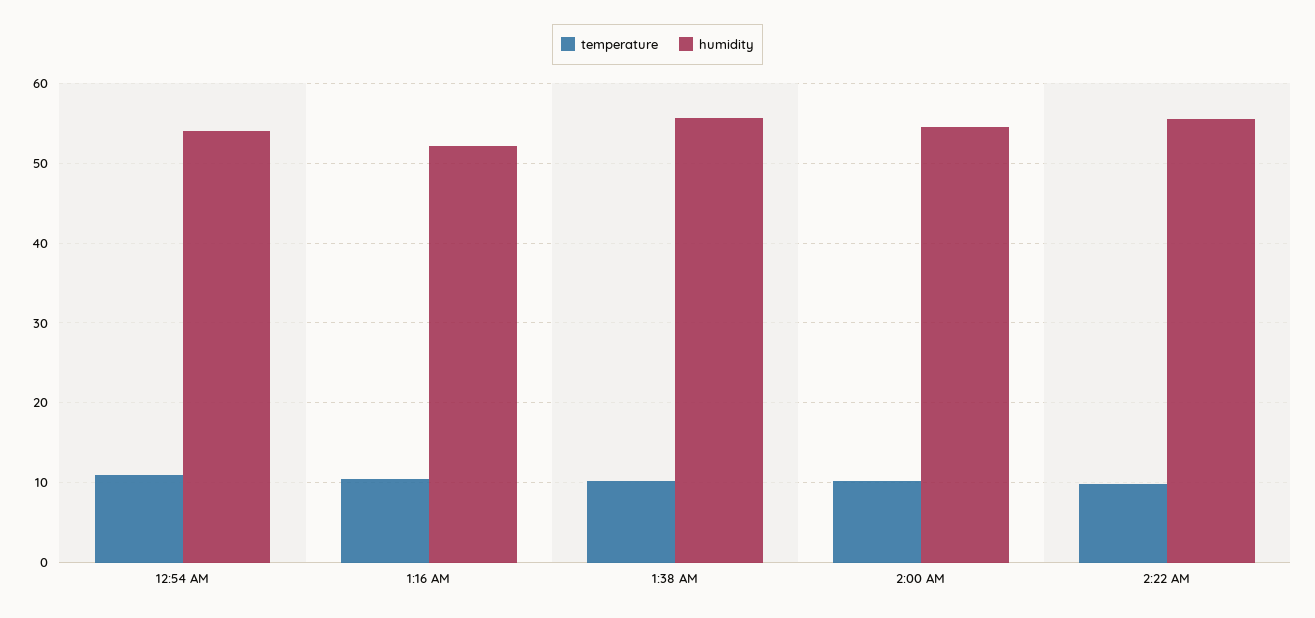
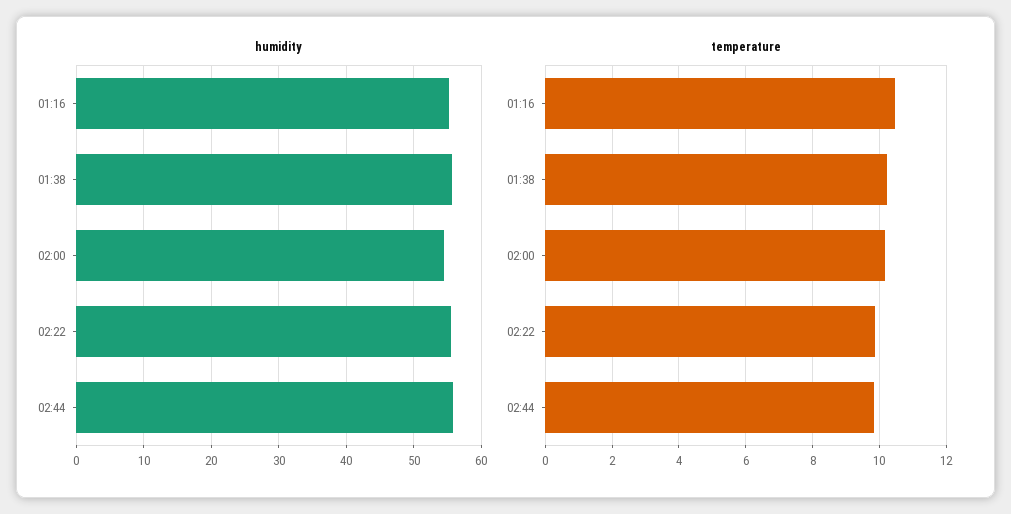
temperature, 12:54 AM: 11 -> none
humidity, 12:54 AM: 54 -> none
humidity, 1:16 AM: 52 -> 55
humidity, 02:44: none -> 56
temperature, 02:44: none -> 9.8

